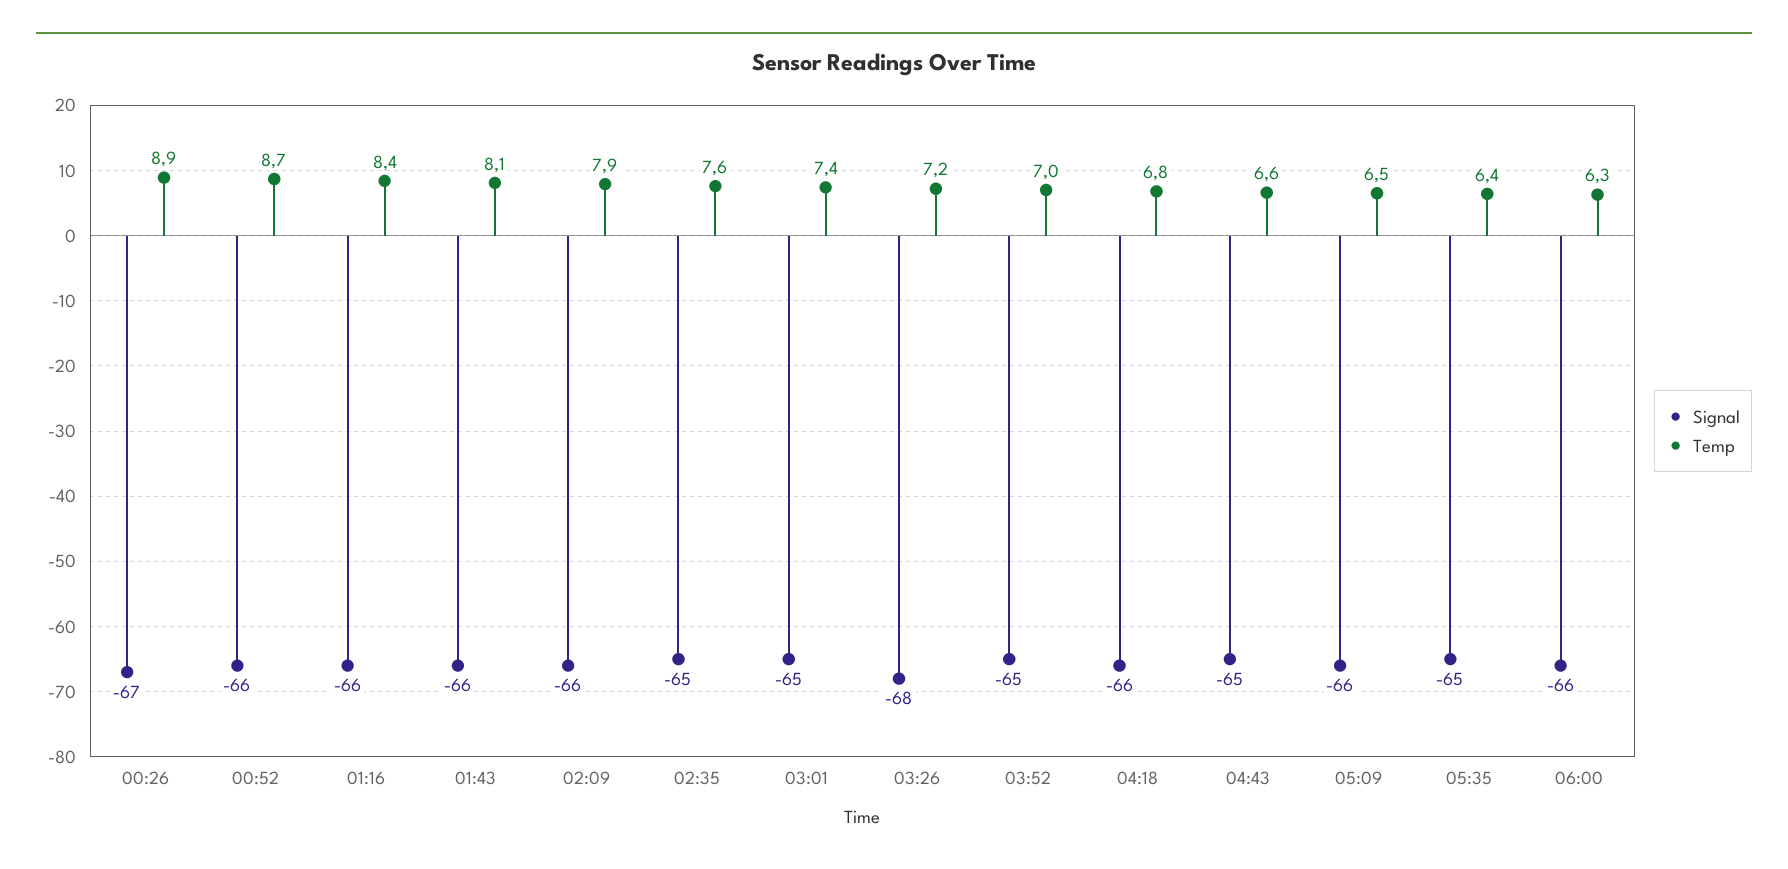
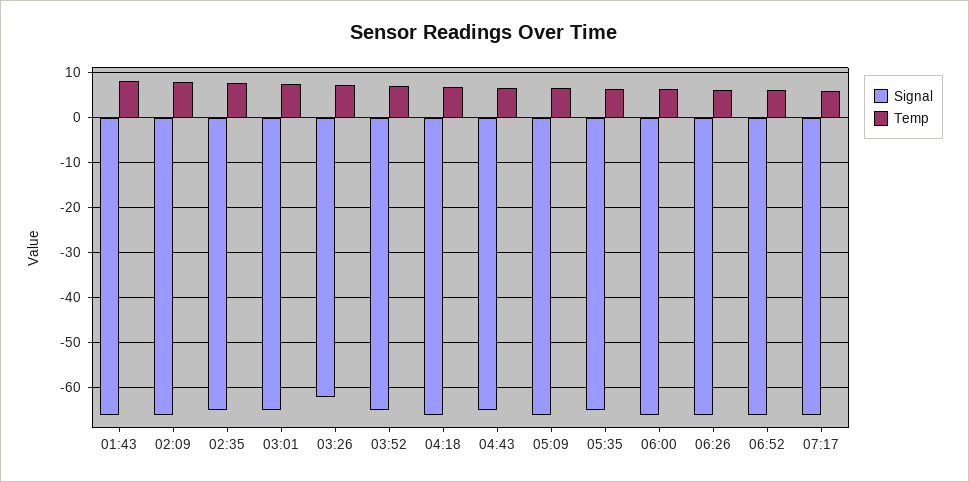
Signal, 00:26: -67 -> none
Temp, 00:26: 8.9 -> none
Signal, 00:52: -66 -> none
Temp, 00:52: 8.7 -> none
Signal, 01:16: -66 -> none
Temp, 01:16: 8.4 -> none
Signal, 03:26: -68 -> -62
Signal, 06:26: none -> -66
Temp, 06:26: none -> 6
Signal, 06:52: none -> -66
Temp, 06:52: none -> 6
Signal, 07:17: none -> -66
Temp, 07:17: none -> 6

